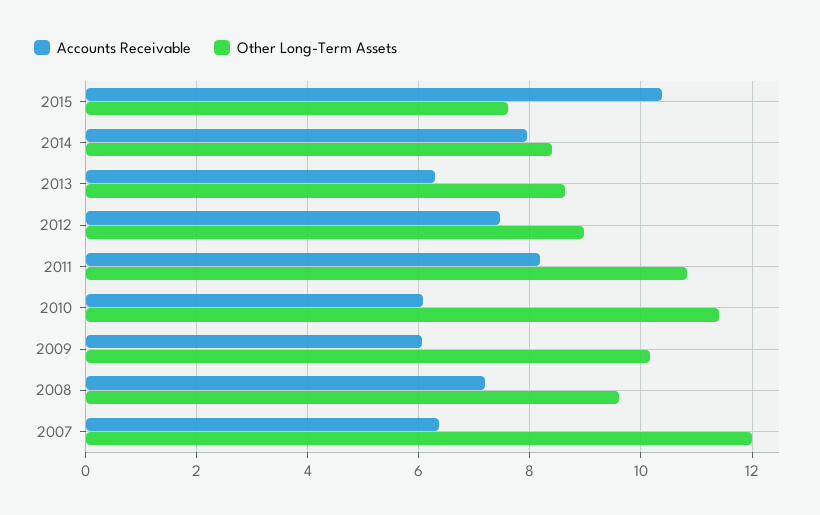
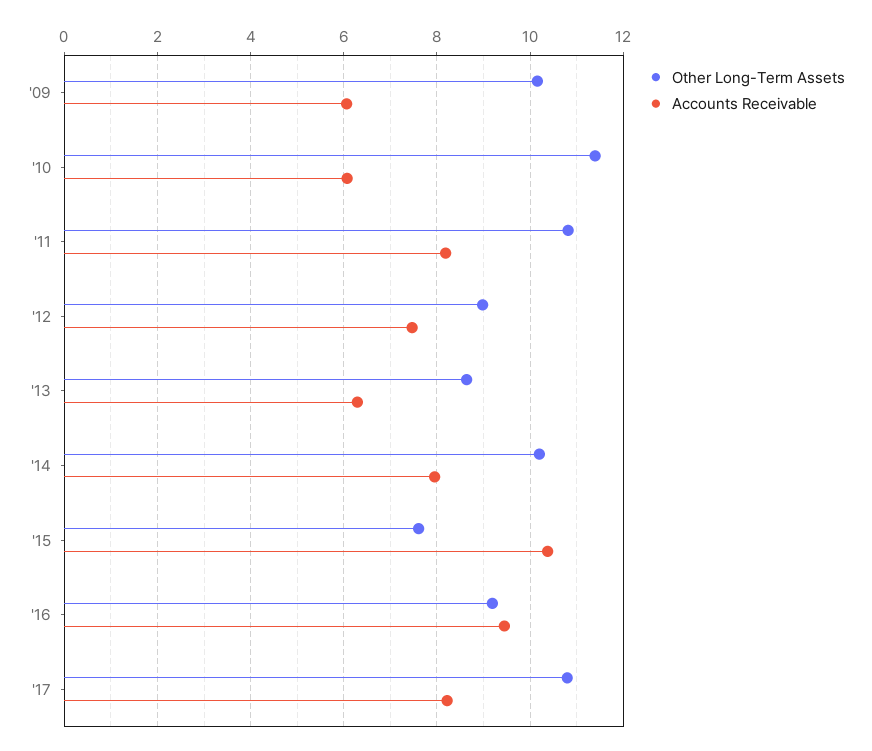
Other Long-Term Assets, 2014: 8.4 -> 10.2
Accounts Receivable, 2008: 7.2 -> none
Other Long-Term Assets, 2008: 9.6 -> none
Accounts Receivable, 2007: 6.4 -> none
Other Long-Term Assets, 2007: 12 -> none
Other Long-Term Assets, '16: none -> 9.2
Accounts Receivable, '16: none -> 9.4
Other Long-Term Assets, '17: none -> 10.8
Accounts Receivable, '17: none -> 8.2

